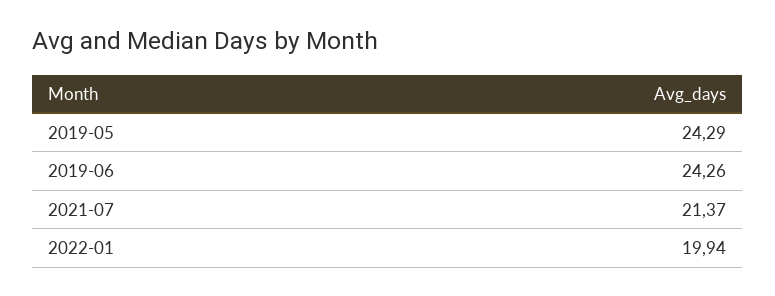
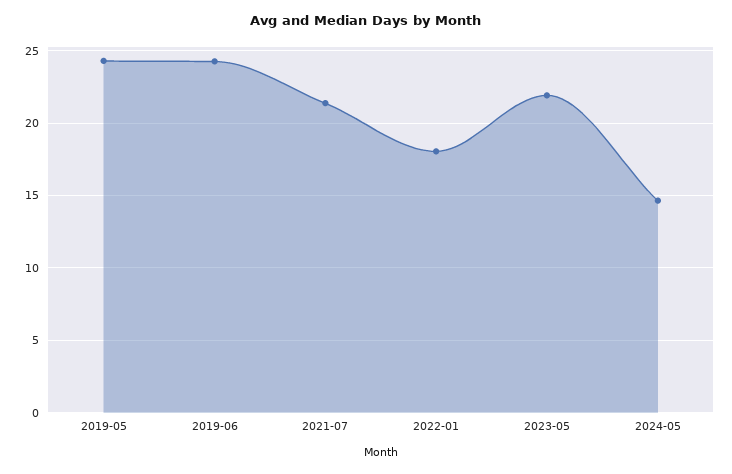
2022-01: 19.94 -> 18
2023-05: none -> 22
2024-05: none -> 14.5

